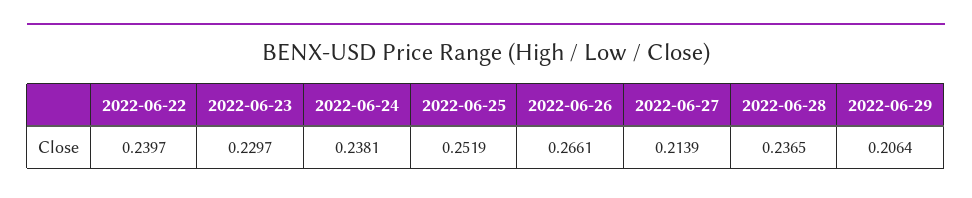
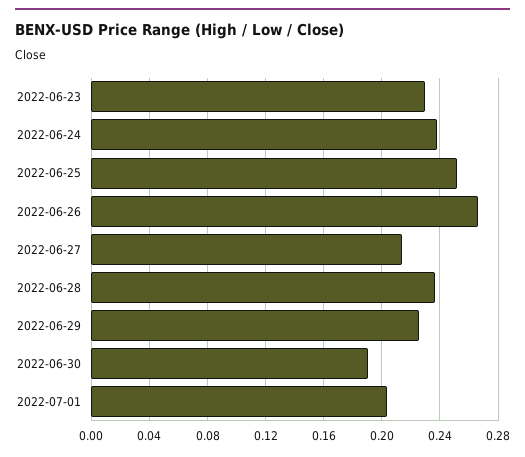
2022-06-22: 0.2397 -> none
2022-06-29: 0.2064 -> 0.225
2022-06-30: none -> 0.19
2022-07-01: none -> 0.205

